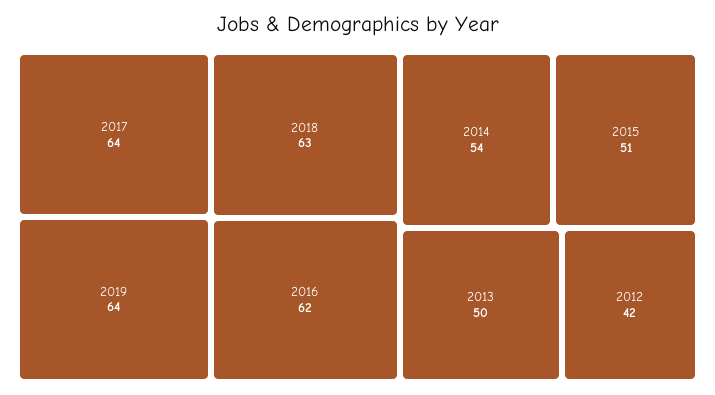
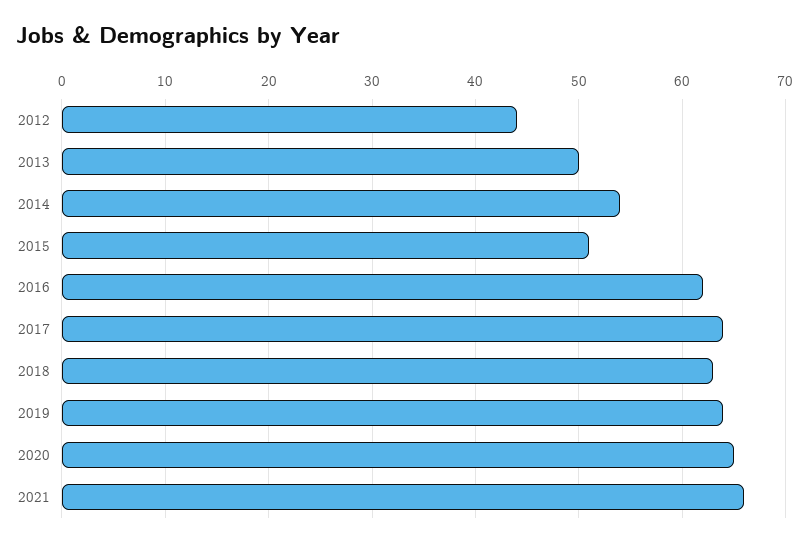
2012: 42 -> 44
2020: none -> 65
2021: none -> 66

